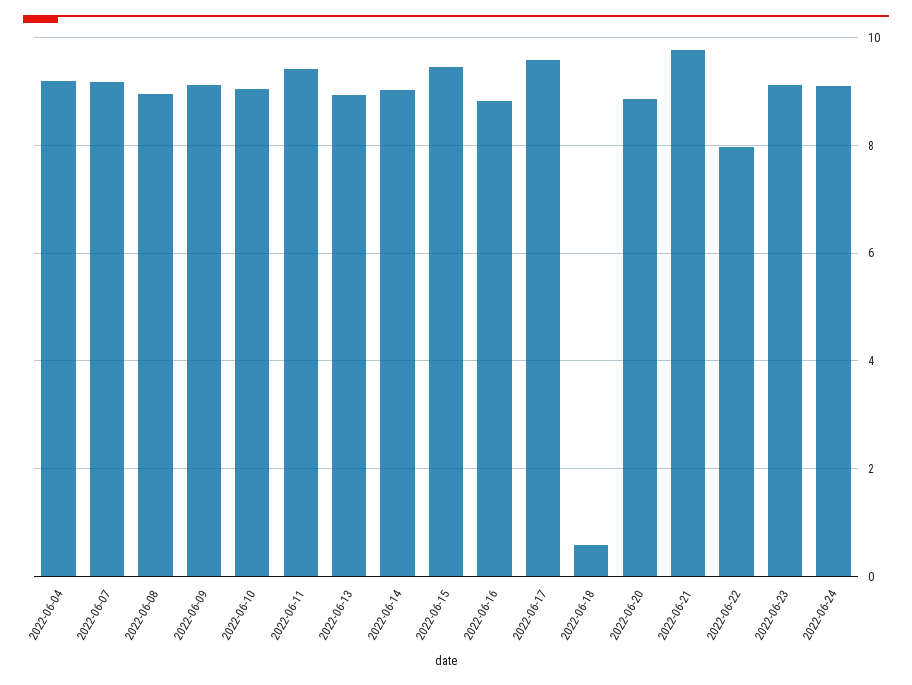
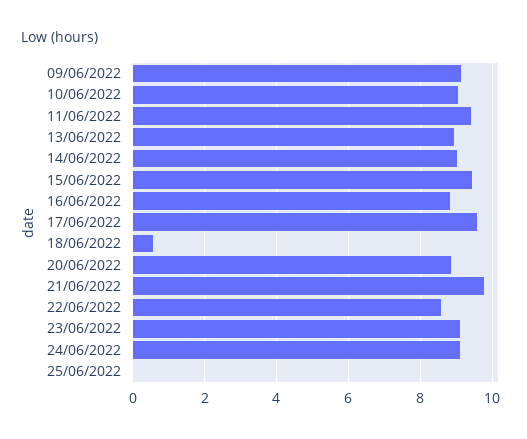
2022-06-04: 9.2 -> none
2022-06-07: 9.2 -> none
2022-06-08: 9 -> none
2022-06-22: 8 -> 8.6
25/06/2022: none -> 0

